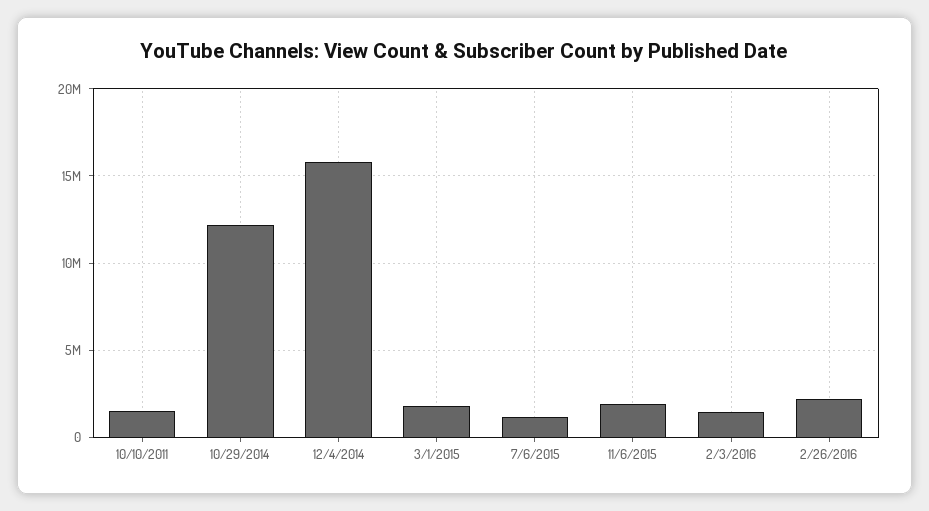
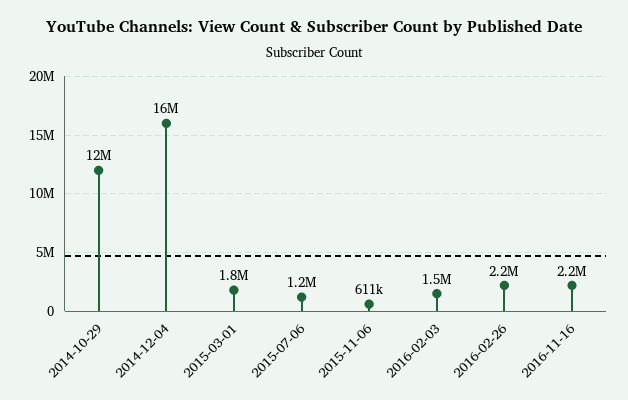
10/10/2011: 1500000 -> none
11/6/2015: 2000000 -> 611000
2016-11-16: none -> 2200000

